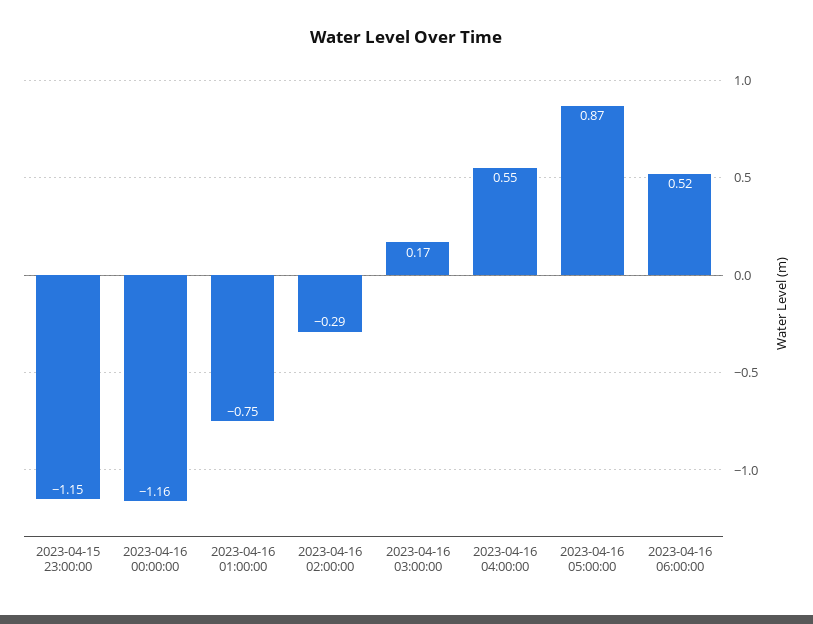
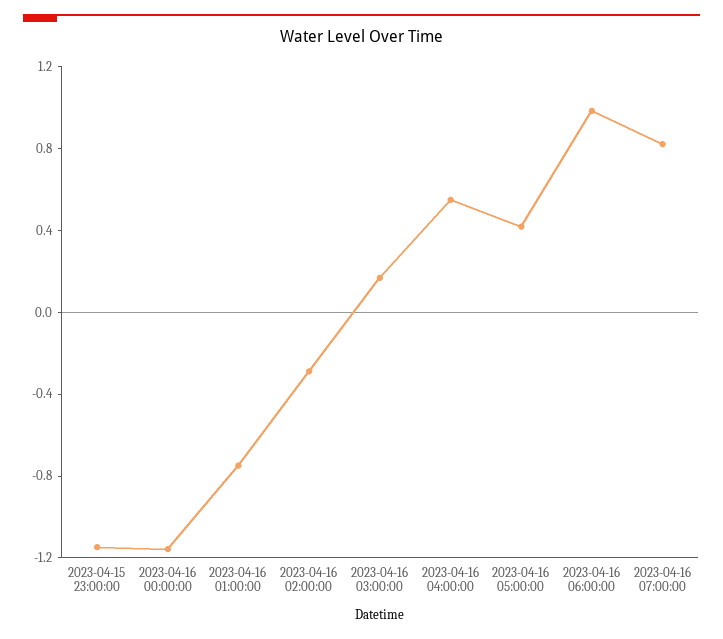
2023-04-16 05:00:00: 0.87 -> 0.4
2023-04-16 06:00:00: 0.52 -> 1
2023-04-16 07:00:00: none -> 0.8

